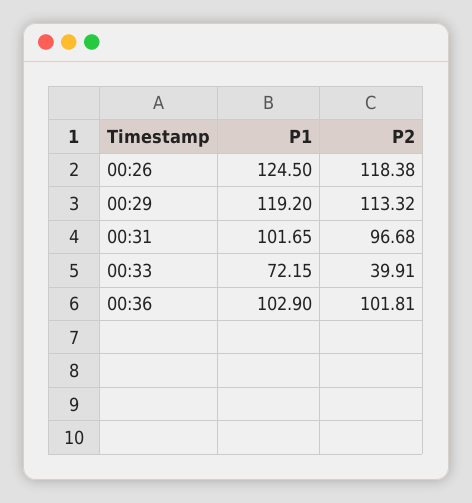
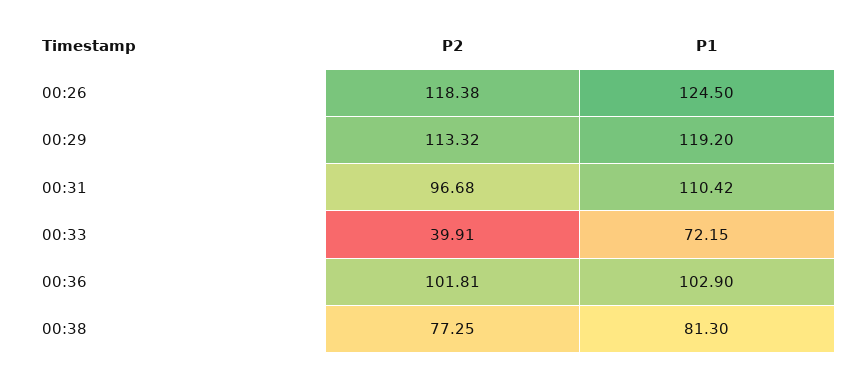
P1, 00:31: 101.65 -> 110.42
P2, 00:38: none -> 77.25
P1, 00:38: none -> 81.3

